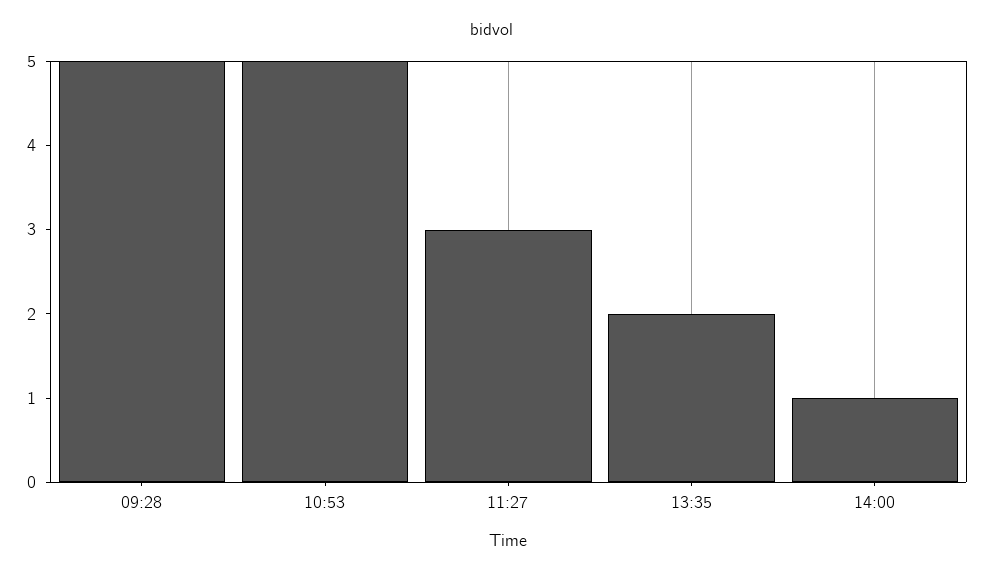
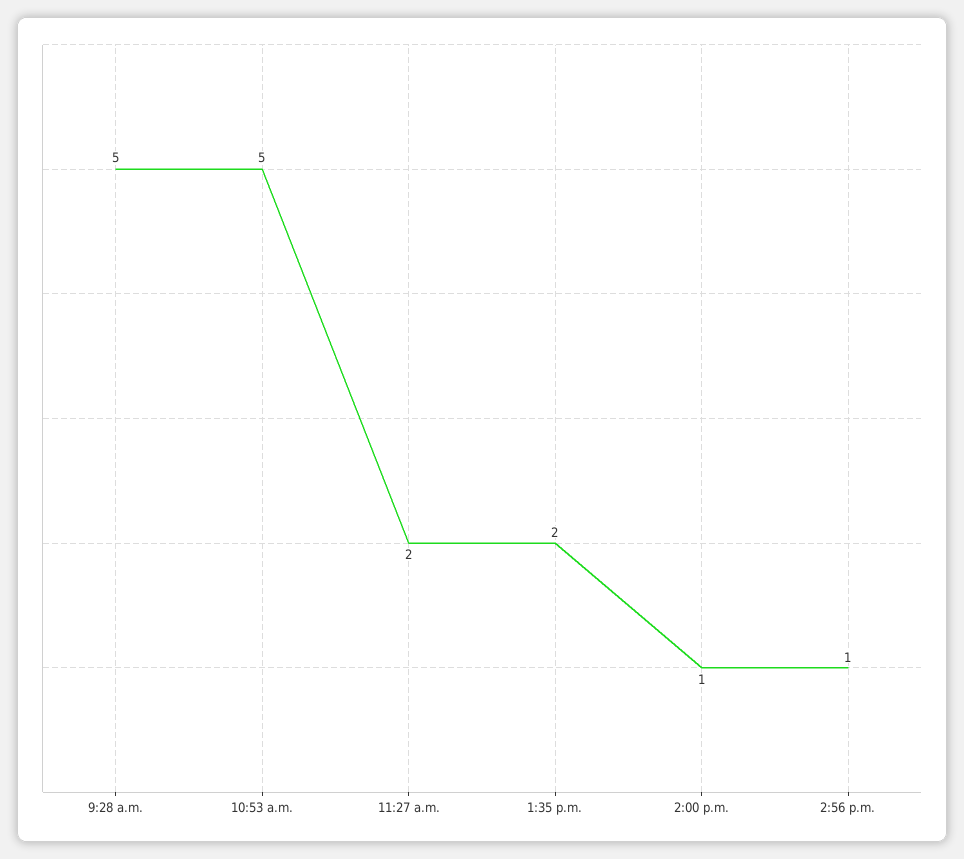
11:27: 3 -> 2
2:56 p.m.: none -> 1

